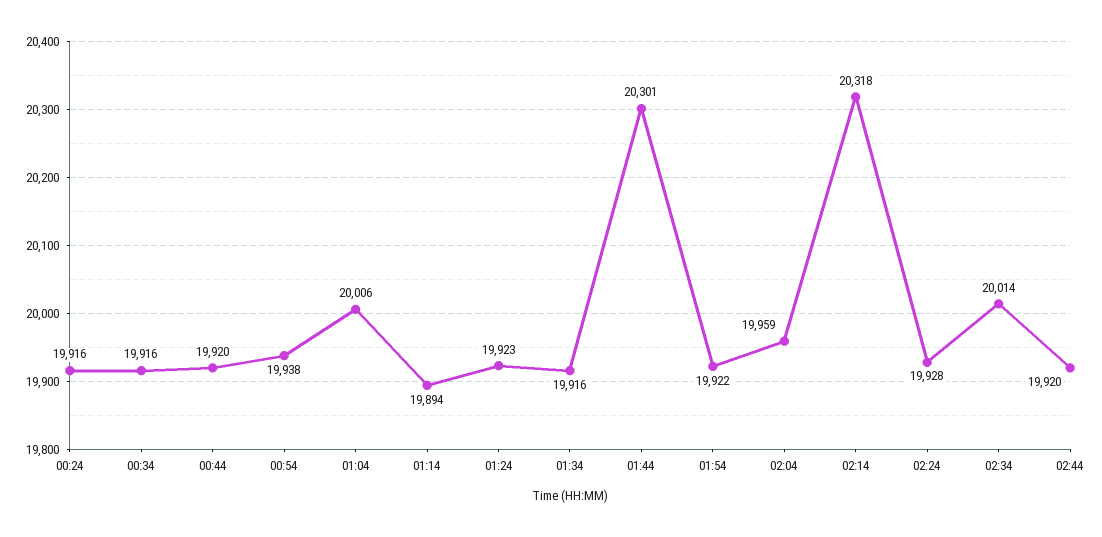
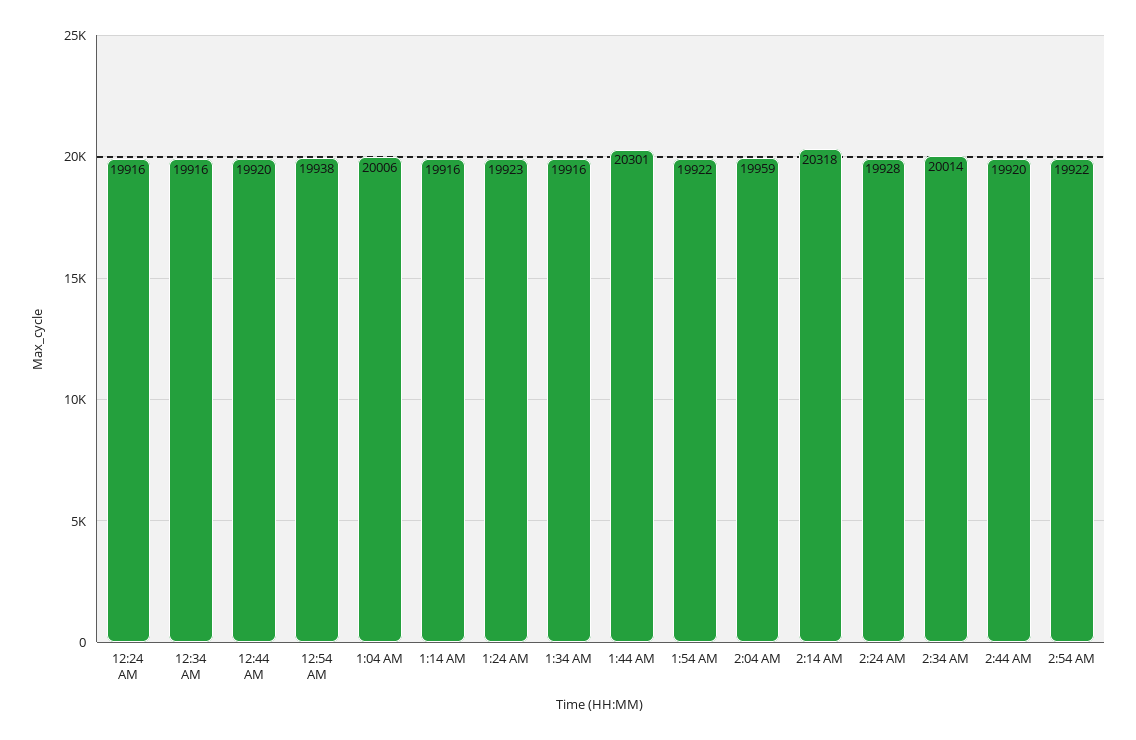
01:14: 19894 -> 19916
2:54 AM: none -> 19922

